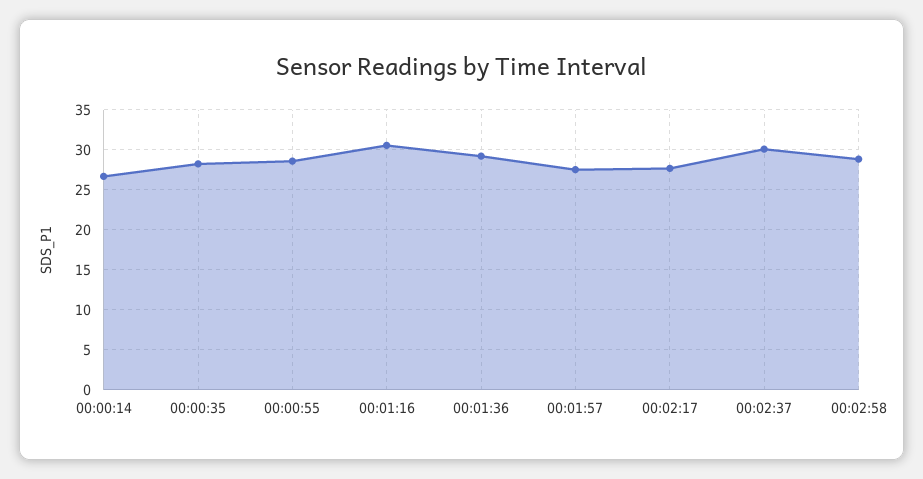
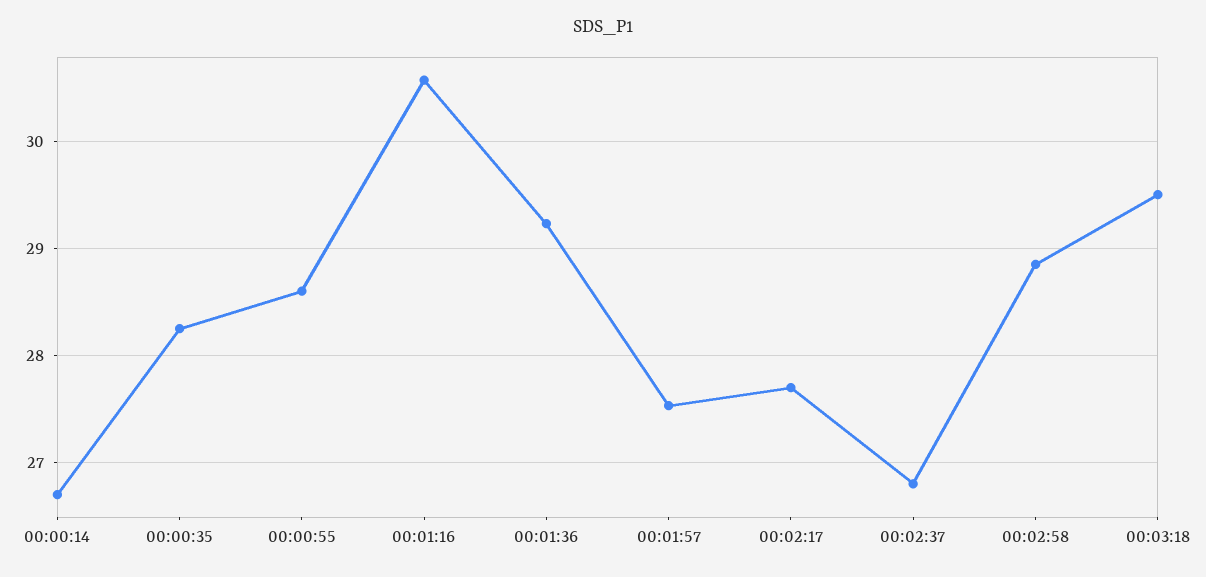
00:02:37: 30 -> 26.8
00:03:18: none -> 29.5

